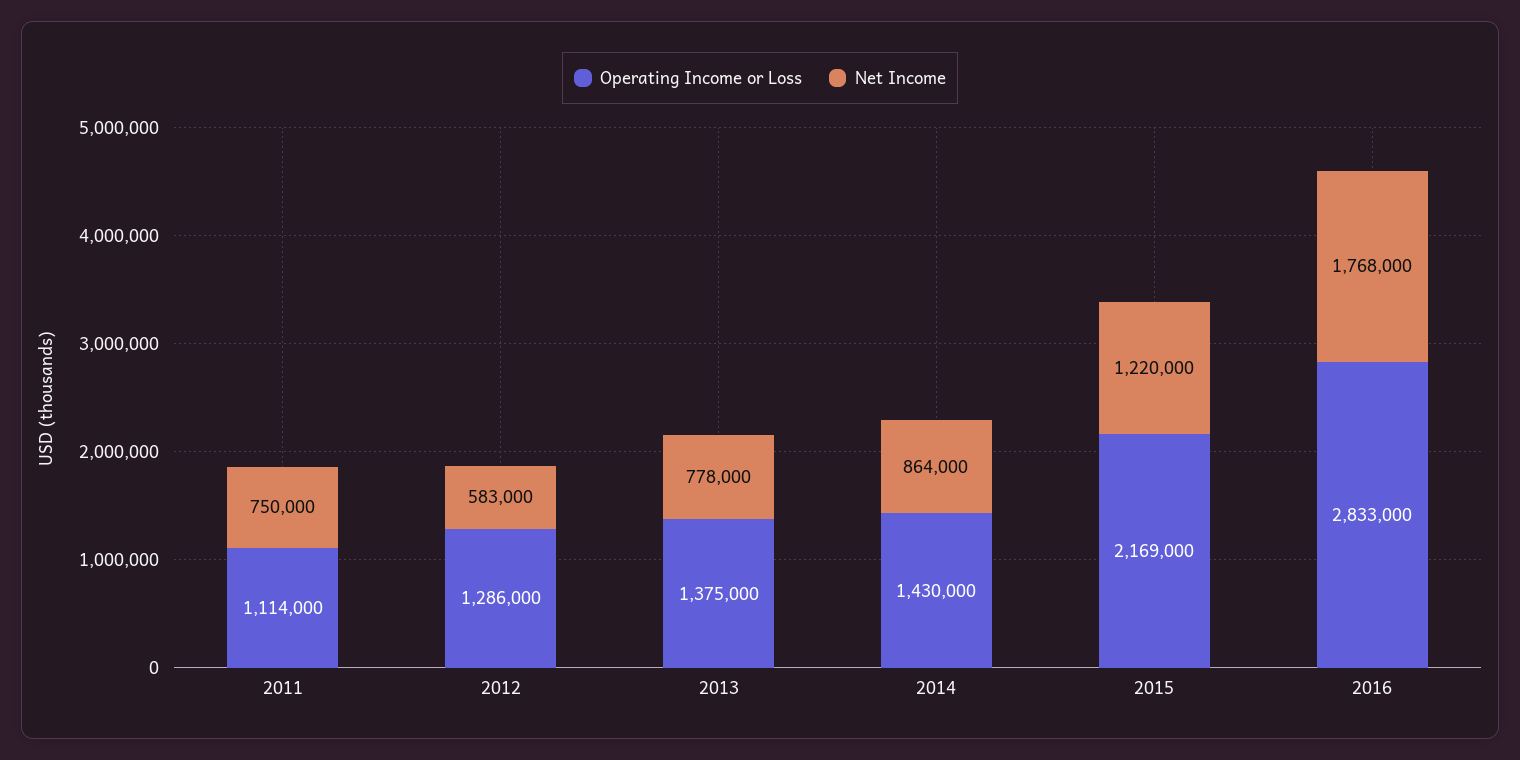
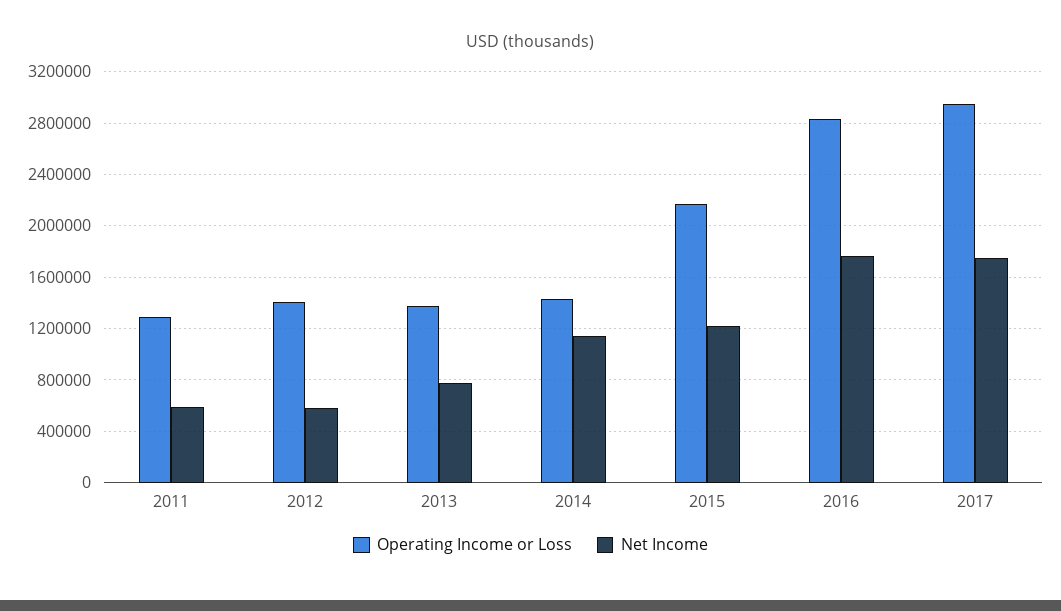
Operating Income or Loss, 2011: 1114000 -> 1300000
Net Income, 2011: 750000 -> 600000
Operating Income or Loss, 2012: 1286000 -> 1400000
Net Income, 2014: 864000 -> 1150000
Operating Income or Loss, 2017: none -> 2950000
Net Income, 2017: none -> 1750000

